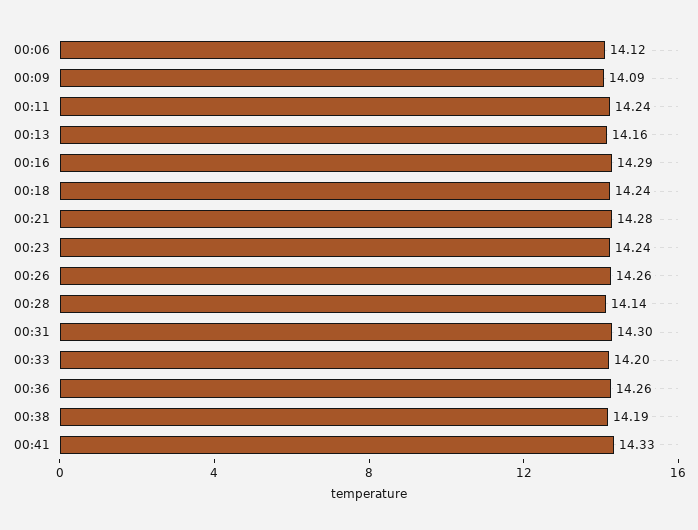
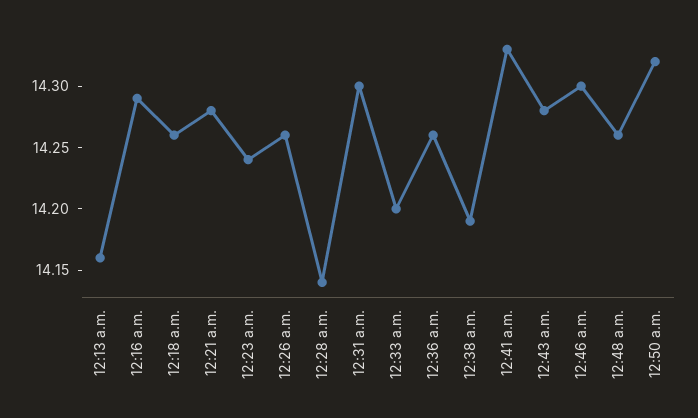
00:06: 14.12 -> none
00:09: 14.09 -> none
00:11: 14.24 -> none
00:18: 14.24 -> 14.26
12:43 a.m.: none -> 14.28
12:46 a.m.: none -> 14.3
12:48 a.m.: none -> 14.26
12:50 a.m.: none -> 14.32

